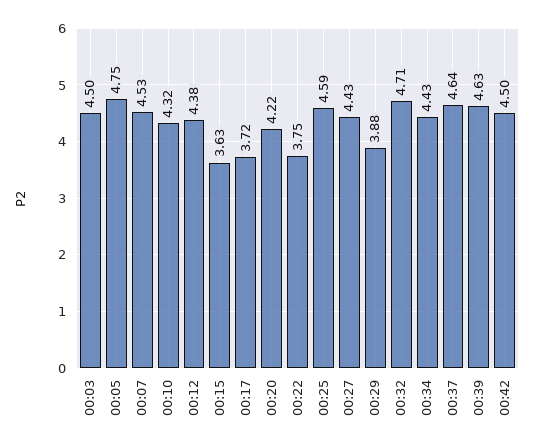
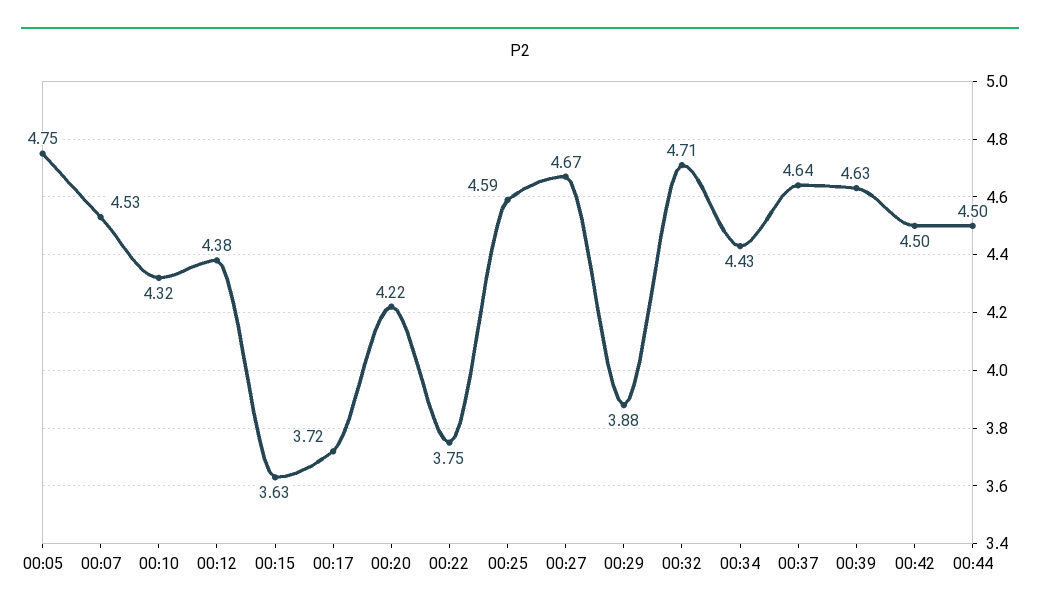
00:03: 4.5 -> none
00:27: 4.43 -> 4.67
00:44: none -> 4.5

